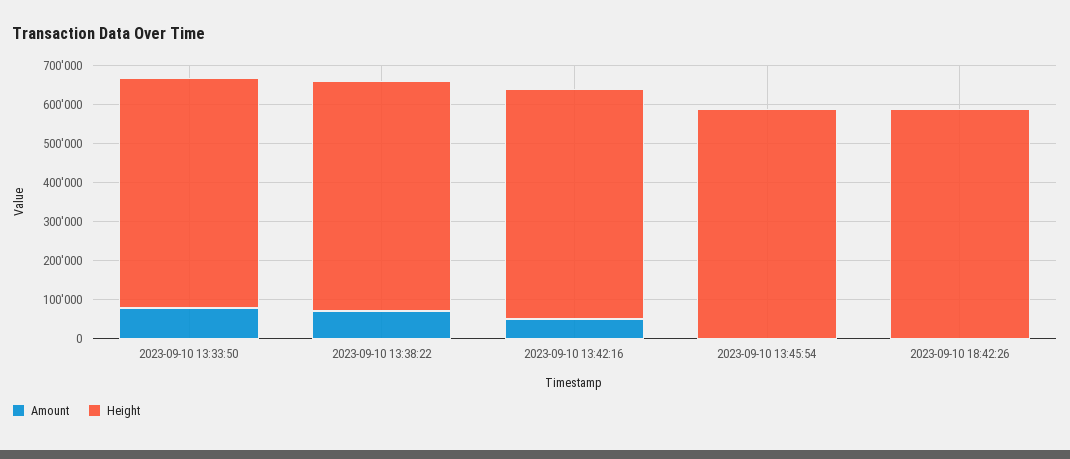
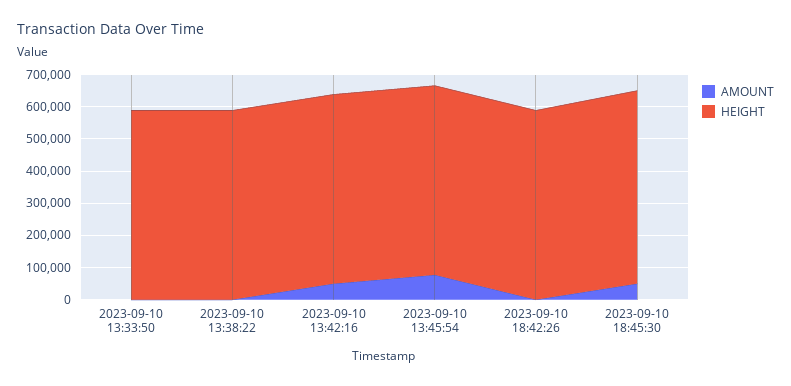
Amount, 2023-09-10 13:33:50: 75000 -> 0
Amount, 2023-09-10 13:38:22: 75000 -> 0
Amount, 2023-09-10 13:45:54: 0 -> 75000
Amount, 2023-09-10 18:45:30: none -> 50000
Height, 2023-09-10 18:45:30: none -> 600000

